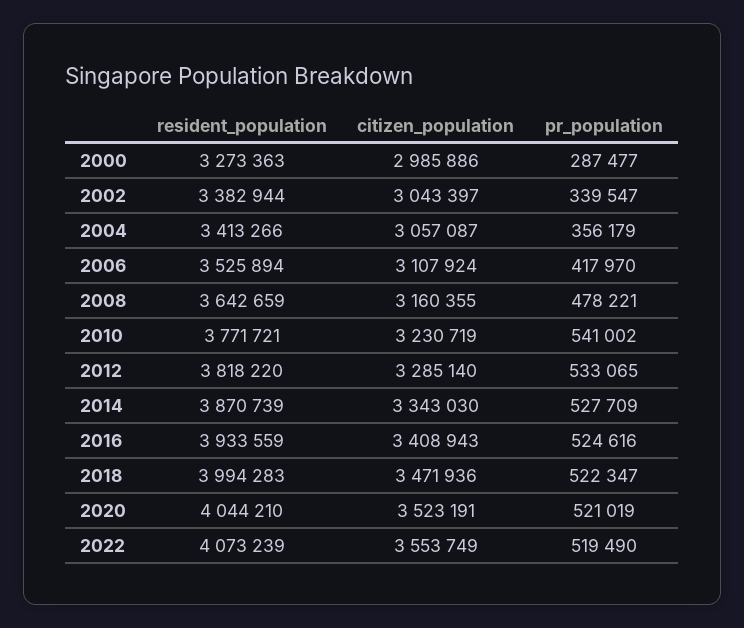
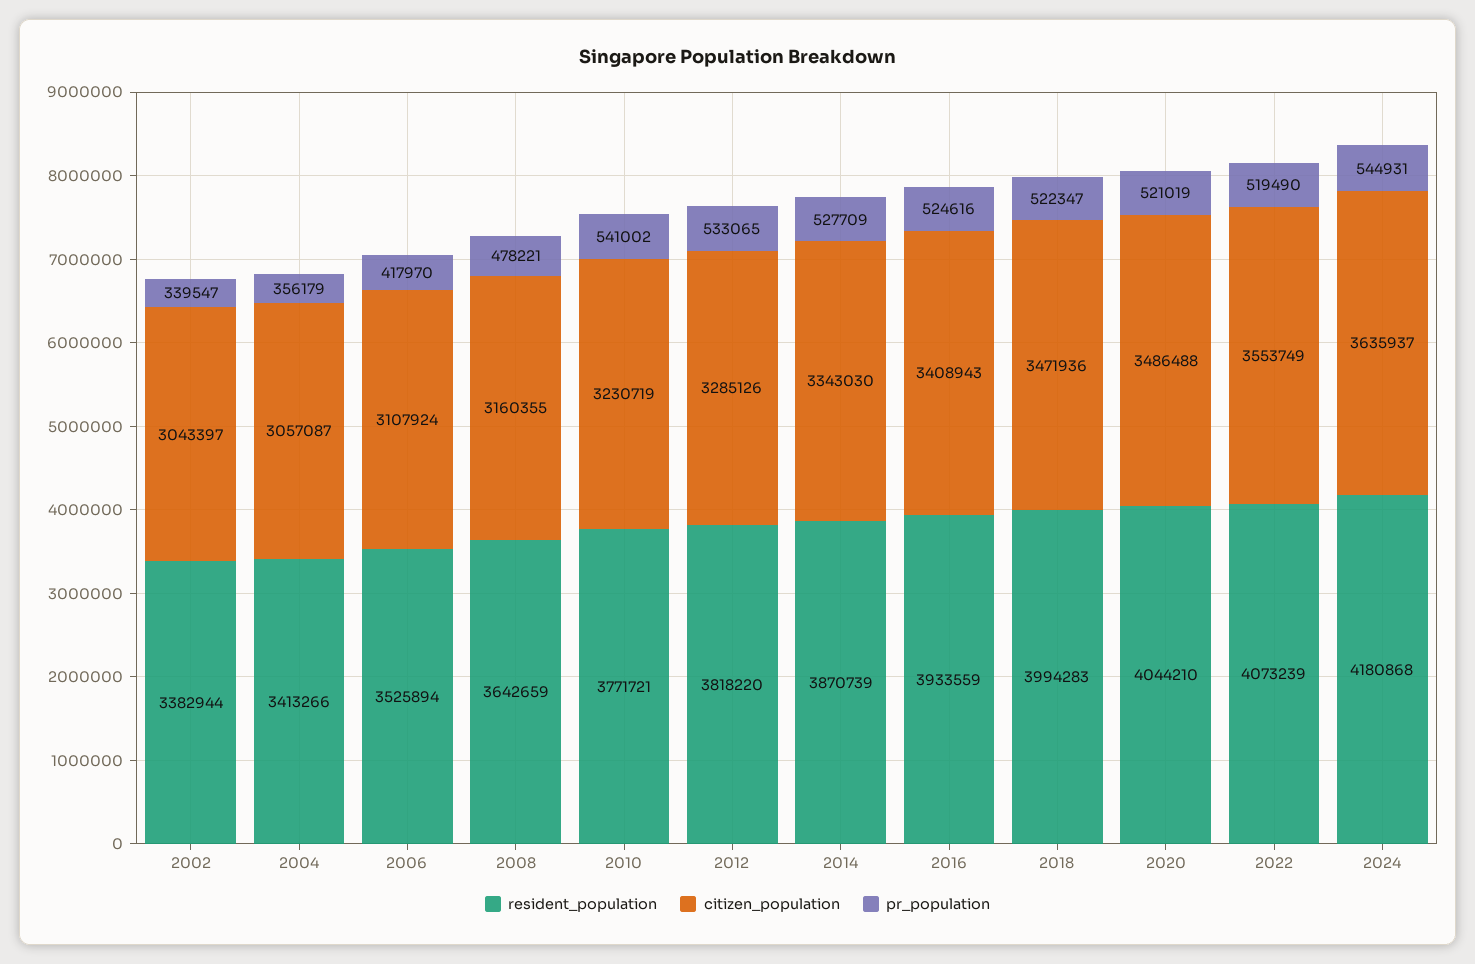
resident_population, 2000: 3273363 -> none
citizen_population, 2000: 2985886 -> none
pr_population, 2000: 287477 -> none
citizen_population, 2012: 3285140 -> 3285126
citizen_population, 2020: 3523191 -> 3486488
resident_population, 2024: none -> 4180868
citizen_population, 2024: none -> 3635937
pr_population, 2024: none -> 544931

